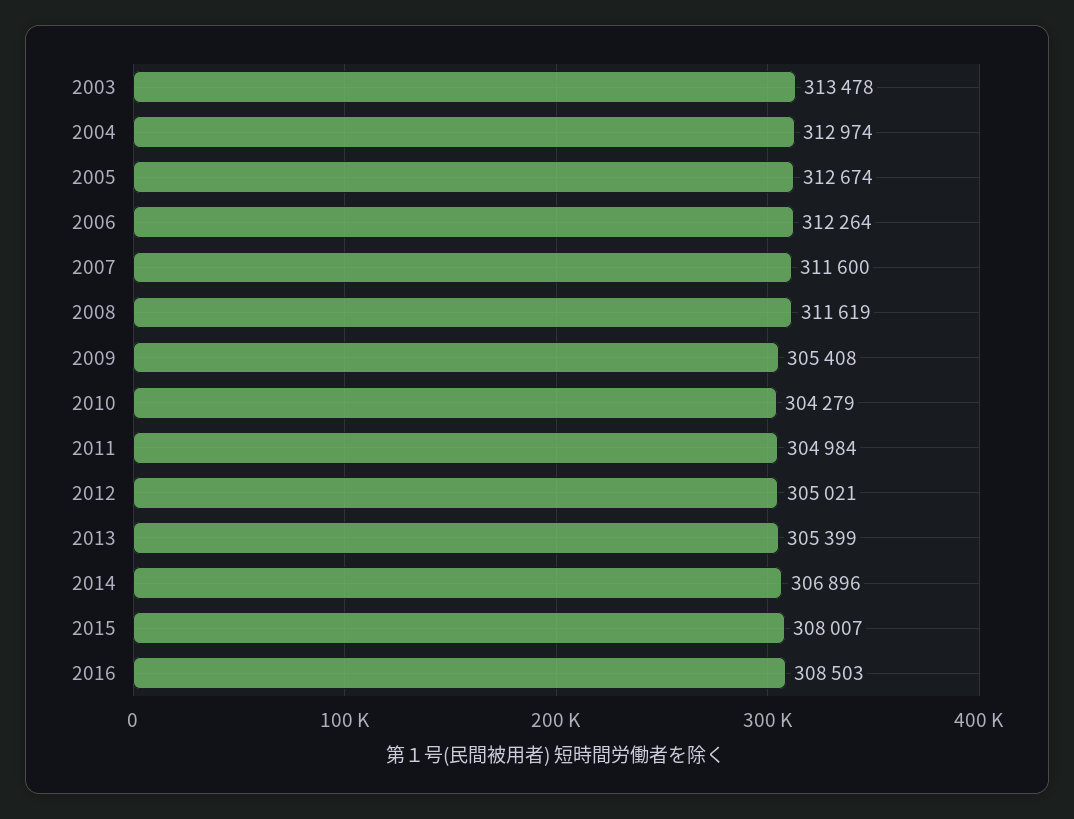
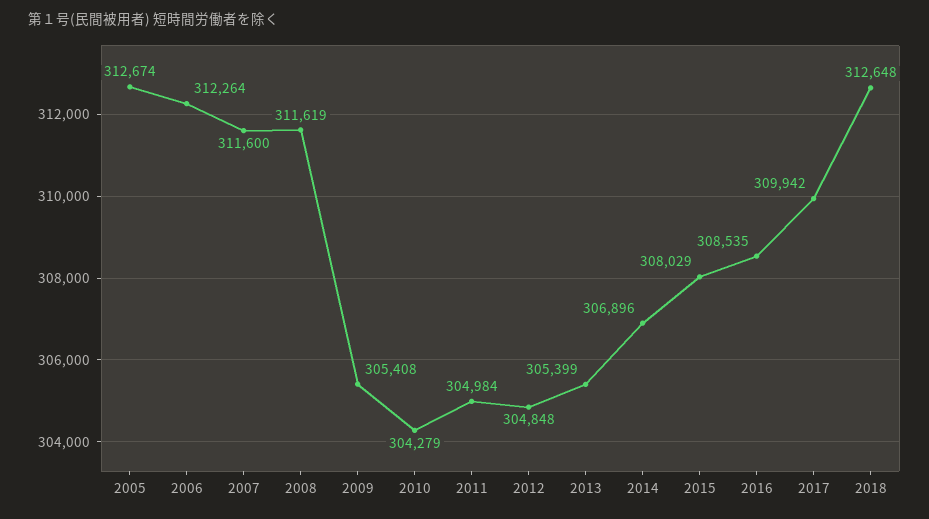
2003: 313478 -> none
2004: 312974 -> none
2012: 305021 -> 304848
2015: 308007 -> 308029
2016: 308503 -> 308535
2017: none -> 309942
2018: none -> 312648

